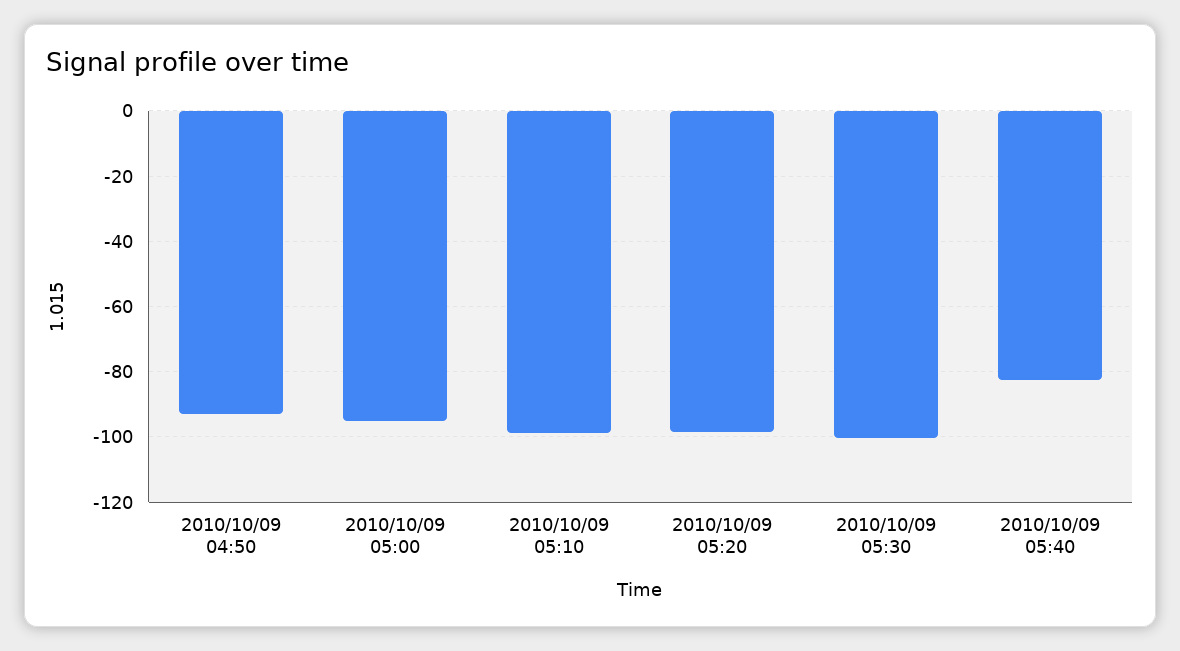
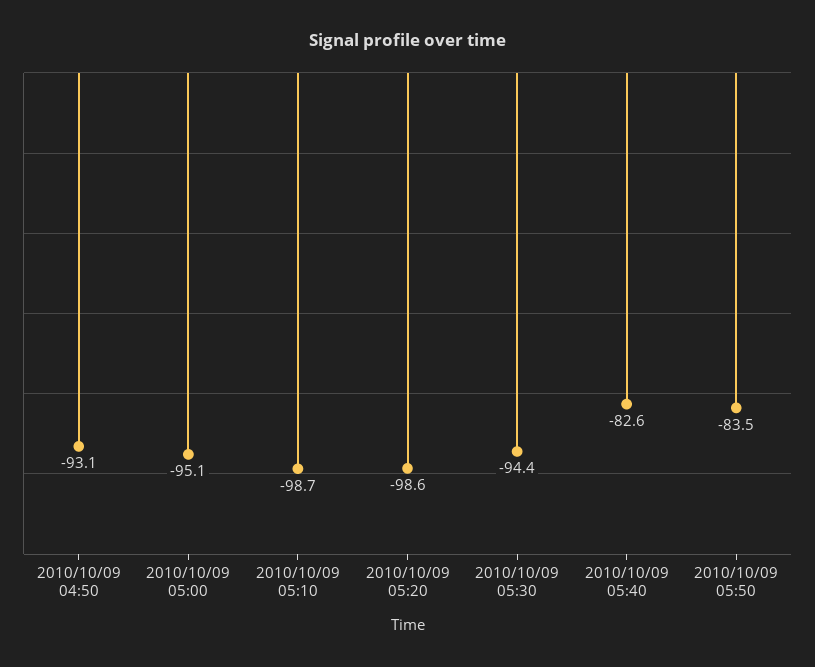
2010/10/09 05:30: -100 -> -94.4
2010/10/09 05:50: none -> -83.5

